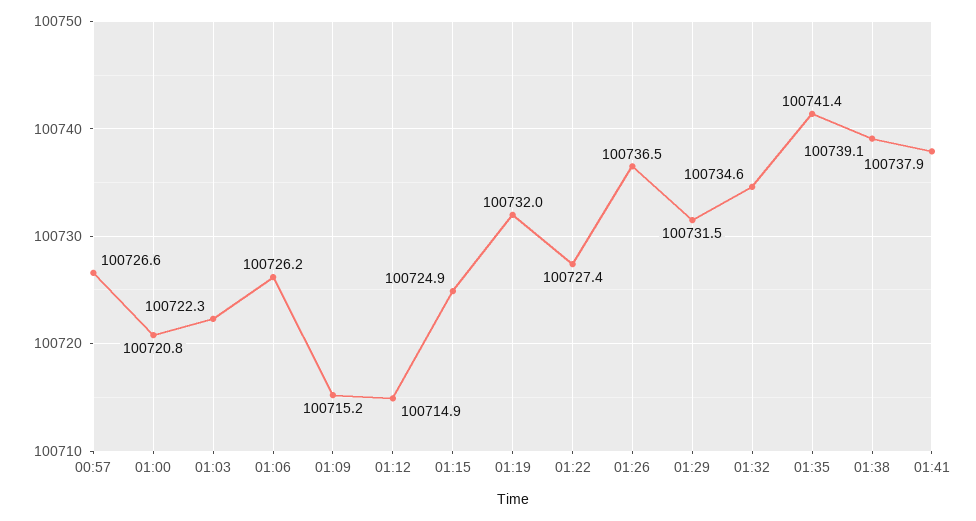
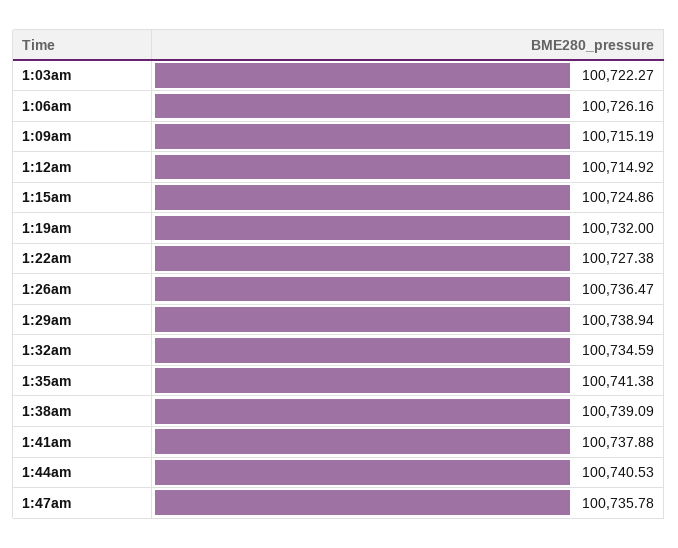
00:57: 100726.6 -> none
01:00: 100720.8 -> none
01:29: 100731.5 -> 100738.94
1:44am: none -> 100740.53
1:47am: none -> 100735.78

